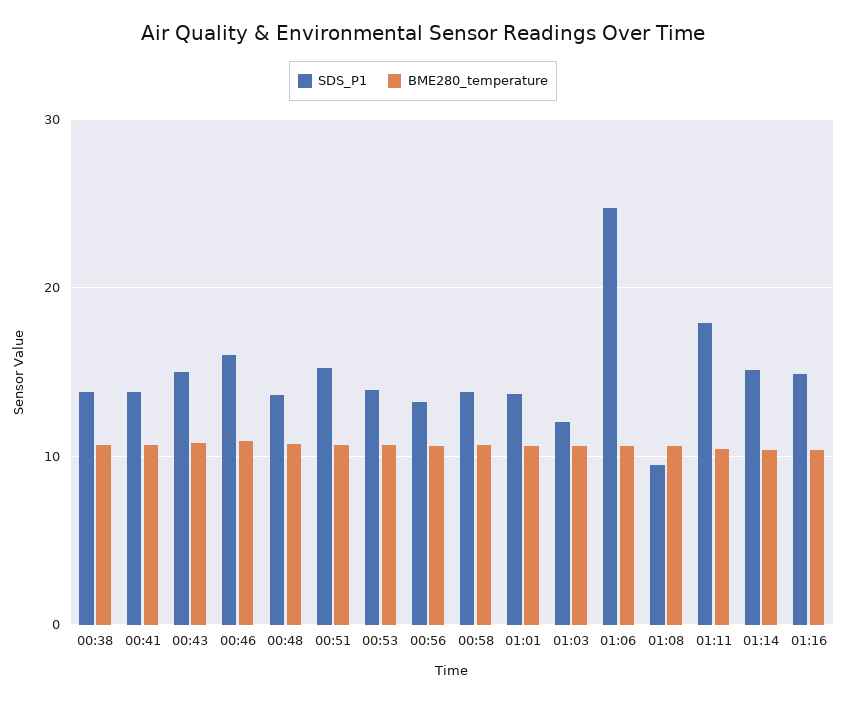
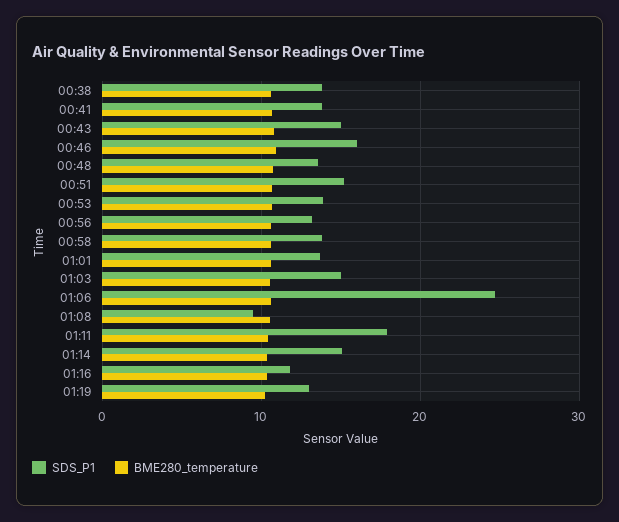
SDS_P1, 01:03: 12 -> 15
SDS_P1, 01:16: 15 -> 12
SDS_P1, 01:19: none -> 13
BME280_temperature, 01:19: none -> 10

